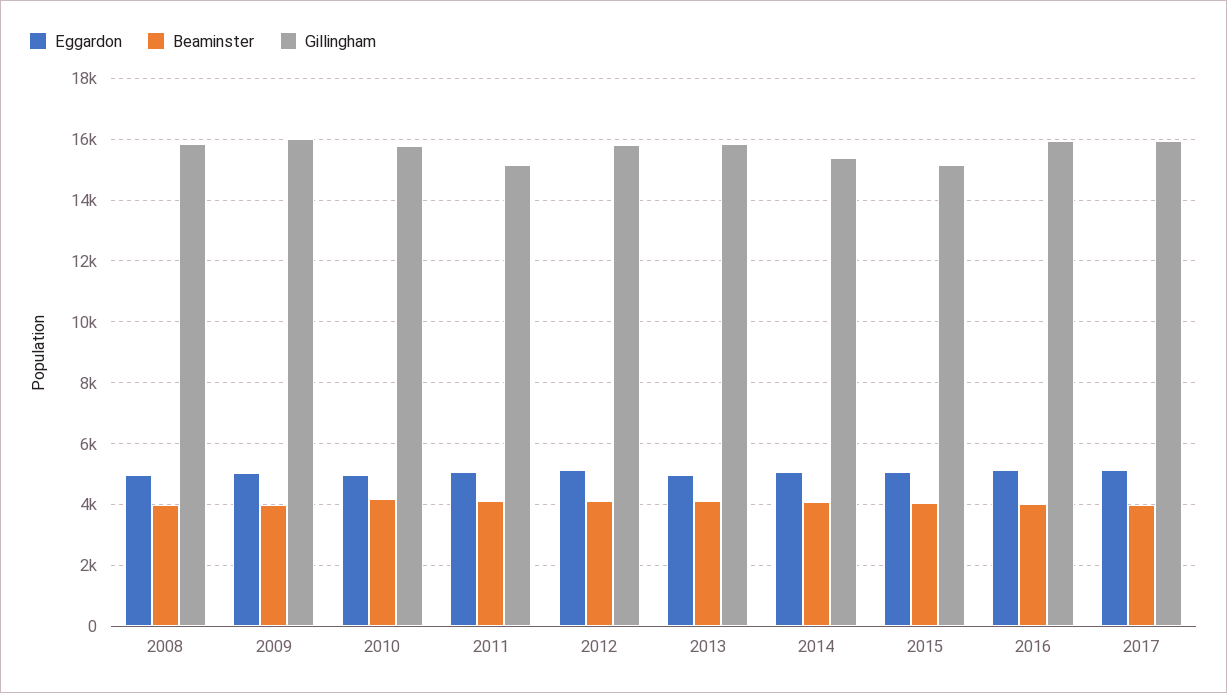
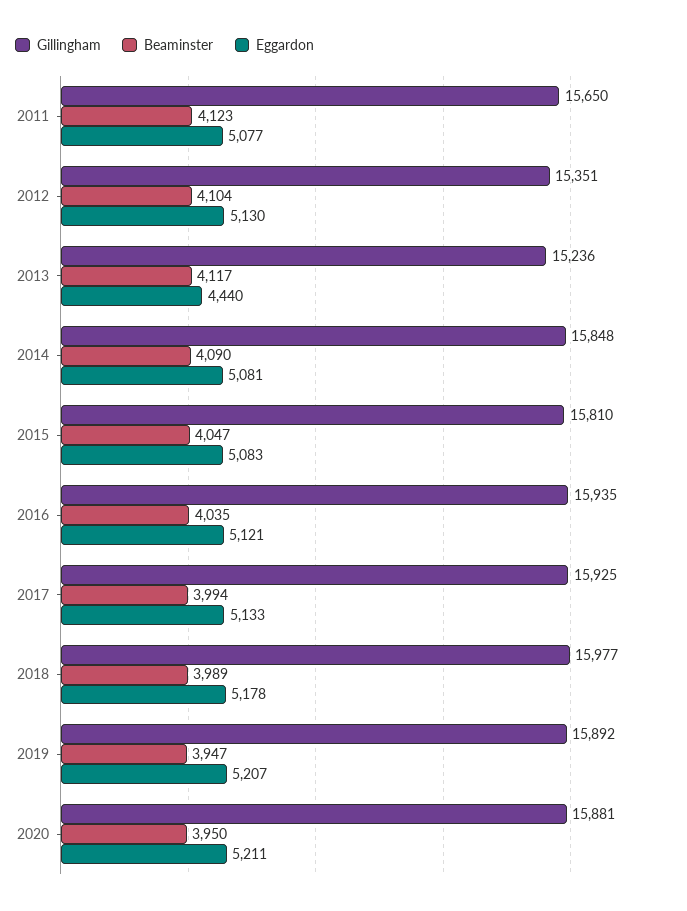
Eggardon, 2008: 5000 -> none
Beaminster, 2008: 4000 -> none
Gillingham, 2008: 15800 -> none
Eggardon, 2009: 5000 -> none
Beaminster, 2009: 4000 -> none
Gillingham, 2009: 16000 -> none
Eggardon, 2010: 5000 -> none
Beaminster, 2010: 4200 -> none
Gillingham, 2010: 15800 -> none
Gillingham, 2011: 15200 -> 15650
Gillingham, 2012: 15800 -> 15351
Eggardon, 2013: 5000 -> 4440
Gillingham, 2013: 15800 -> 15236
Gillingham, 2014: 15400 -> 15848
Gillingham, 2015: 15200 -> 15810
Gillingham, 2018: none -> 15977
Beaminster, 2018: none -> 3989
Eggardon, 2018: none -> 5178
Gillingham, 2019: none -> 15892
Beaminster, 2019: none -> 3947
Eggardon, 2019: none -> 5207
Gillingham, 2020: none -> 15881
Beaminster, 2020: none -> 3950
Eggardon, 2020: none -> 5211

